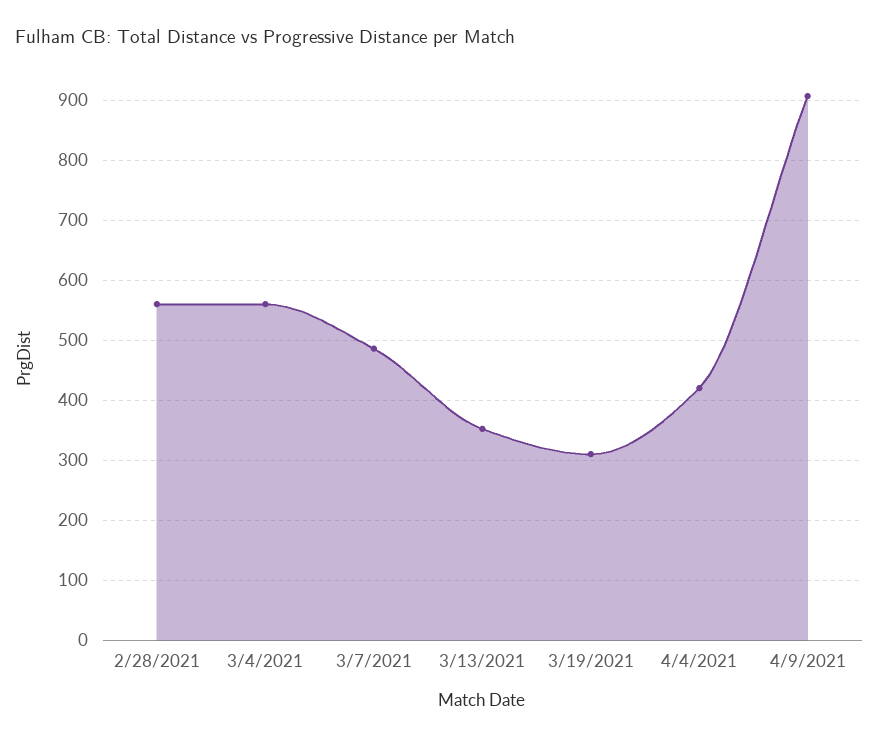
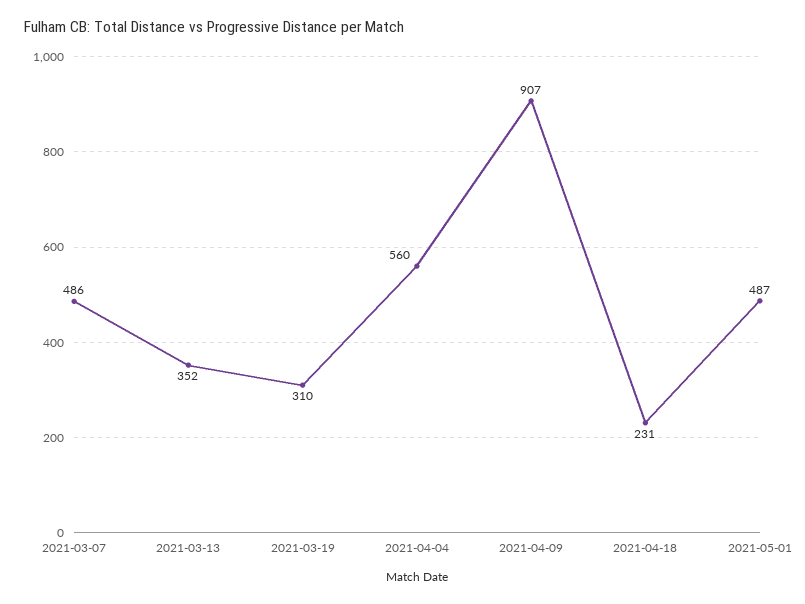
2/28/2021: 560 -> none
3/4/2021: 560 -> none
4/4/2021: 420 -> 560
2021-04-18: none -> 231
2021-05-01: none -> 487

